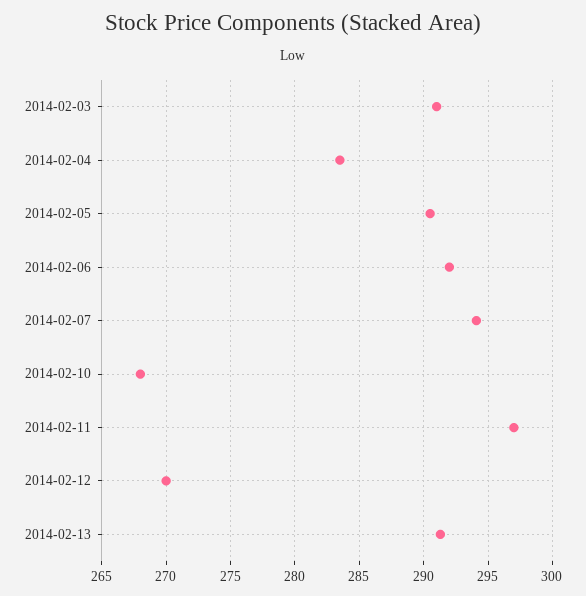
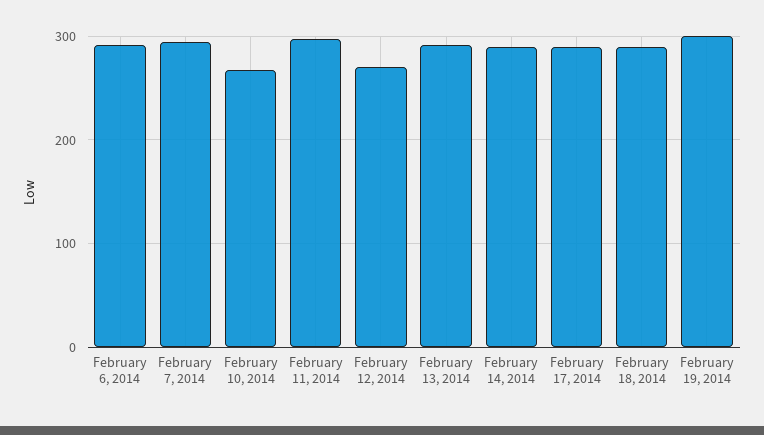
2014-02-03: 291 -> none
2014-02-04: 283.5 -> none
2014-02-05: 290.5 -> none
February 14, 2014: none -> 290
February 17, 2014: none -> 290
February 18, 2014: none -> 290
February 19, 2014: none -> 300

